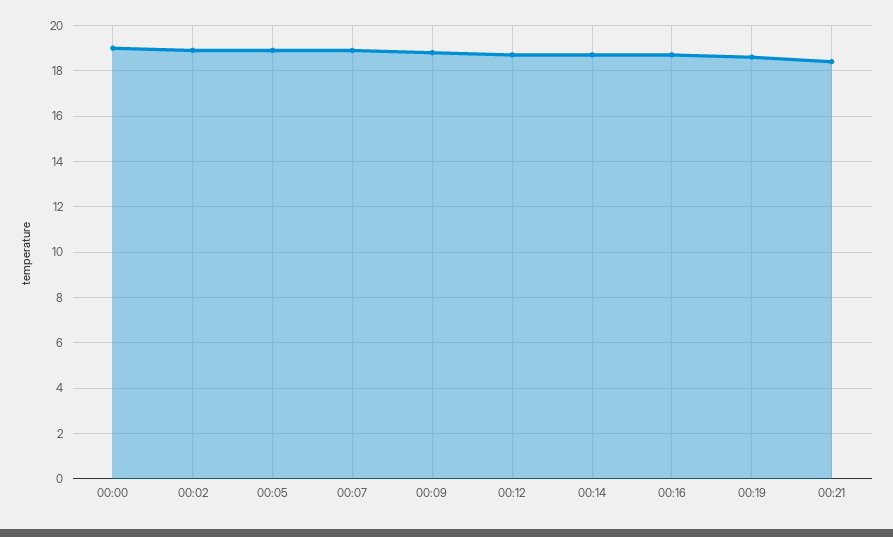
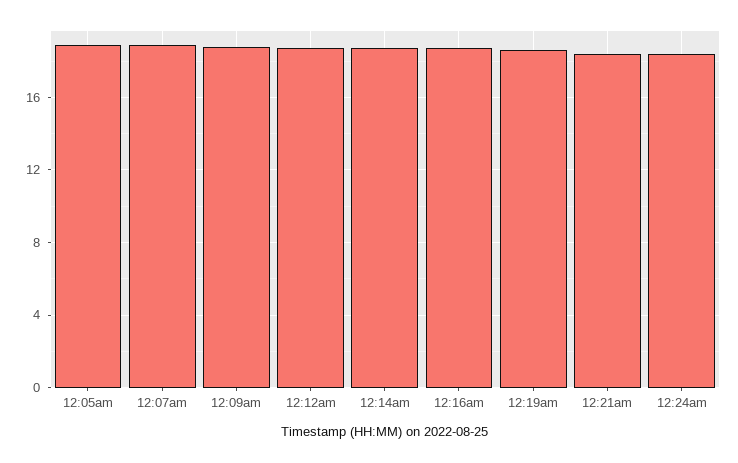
00:00: 19 -> none
00:02: 19 -> none
12:24am: none -> 18.5

